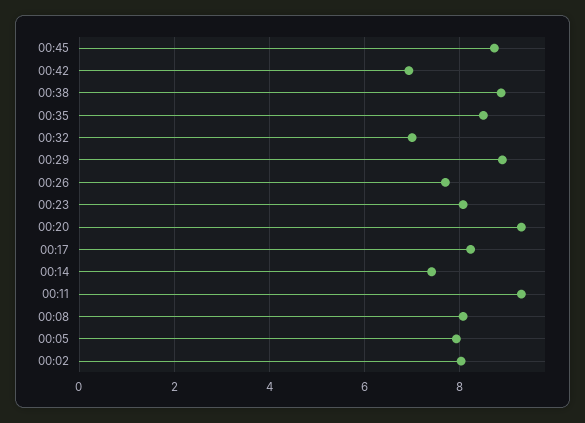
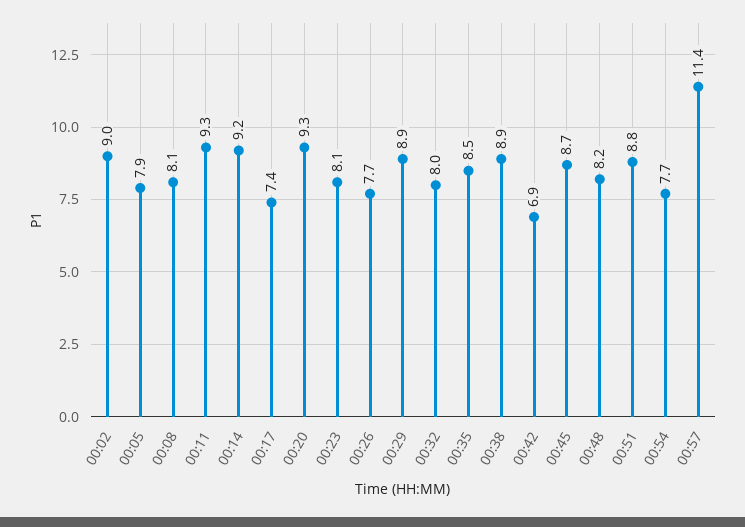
00:32: 7 -> 8
00:17: 8.2 -> 7.4
00:14: 7.4 -> 9.2
00:02: 8 -> 9
00:48: none -> 8.2
00:51: none -> 8.8
00:54: none -> 7.7
00:57: none -> 11.4

